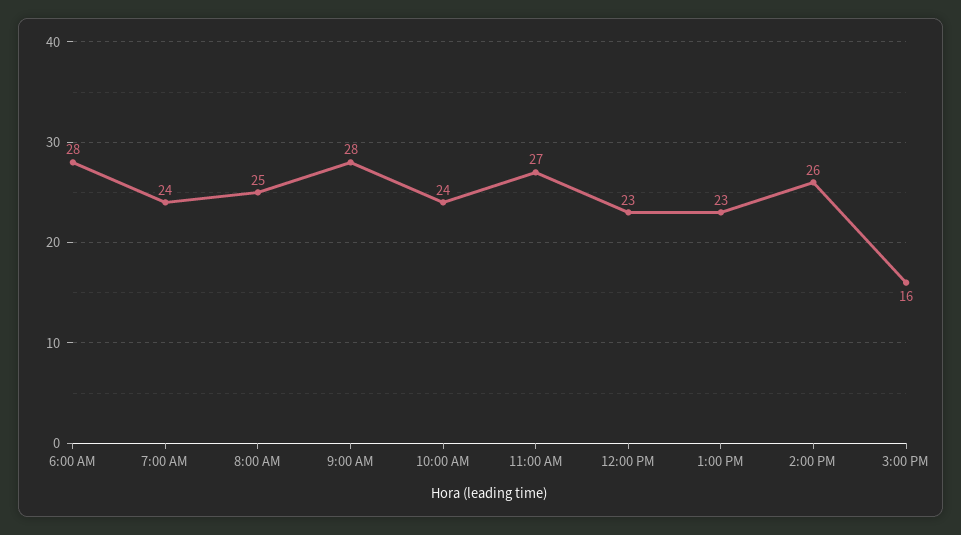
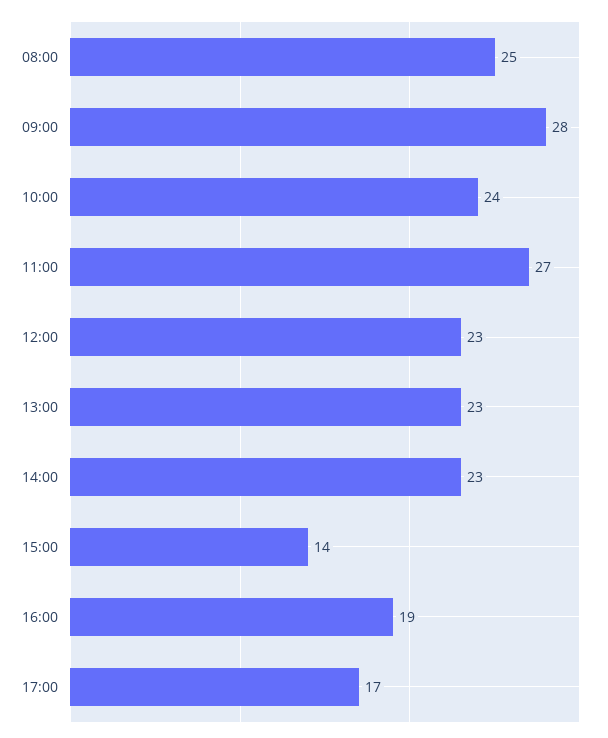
6:00 AM: 28 -> none
7:00 AM: 24 -> none
2:00 PM: 26 -> 23
3:00 PM: 16 -> 14
16:00: none -> 19
17:00: none -> 17

